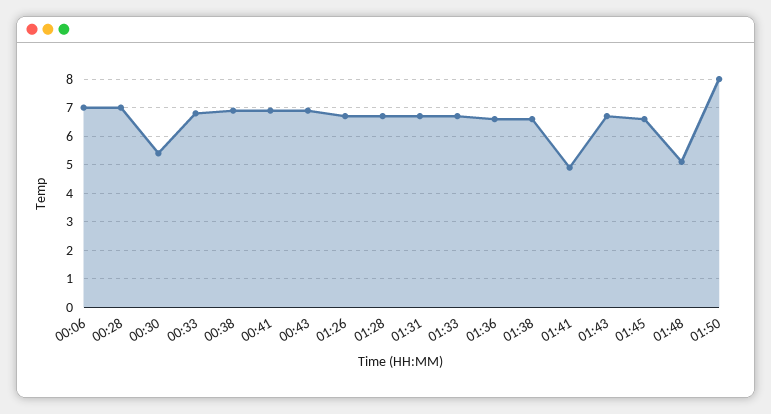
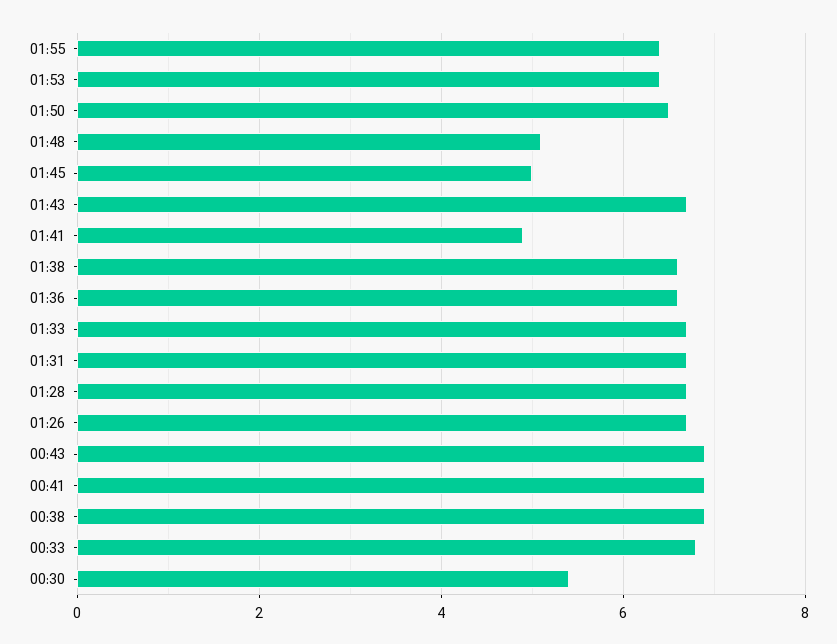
00:06: 7 -> none
00:28: 7 -> none
01:45: 6.5 -> 5
01:50: 8 -> 6.5
01:55: none -> 6.5
01:53: none -> 6.5

